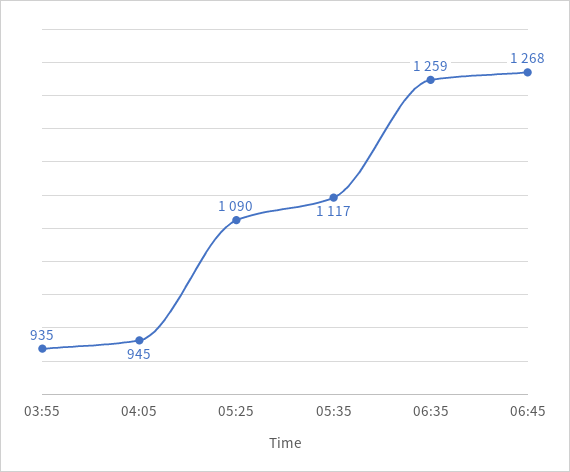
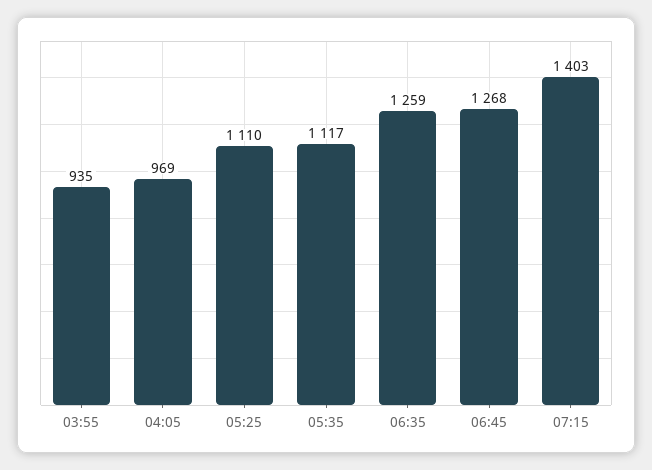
04:05: 945 -> 969
05:25: 1090 -> 1110
07:15: none -> 1403

